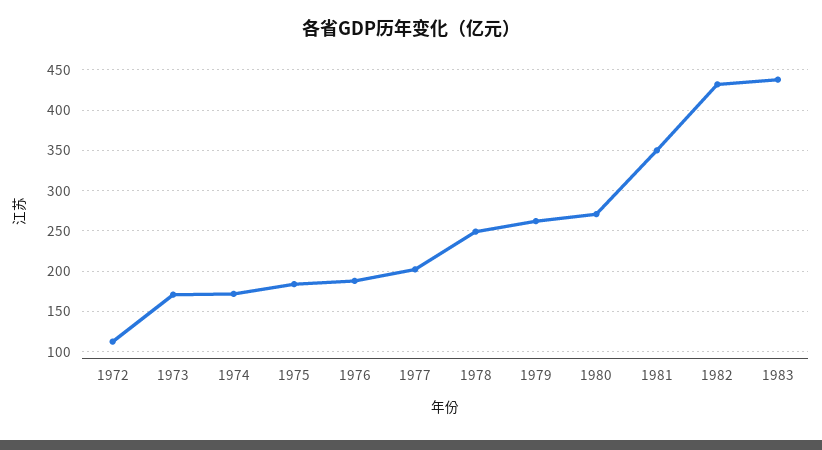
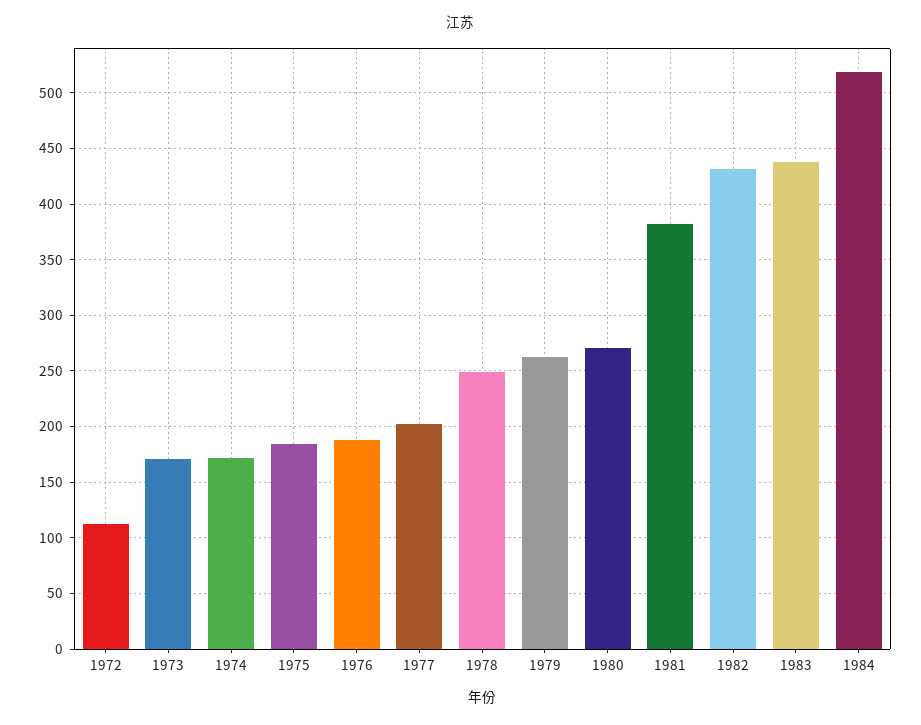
1981: 350 -> 380
1984: none -> 520

